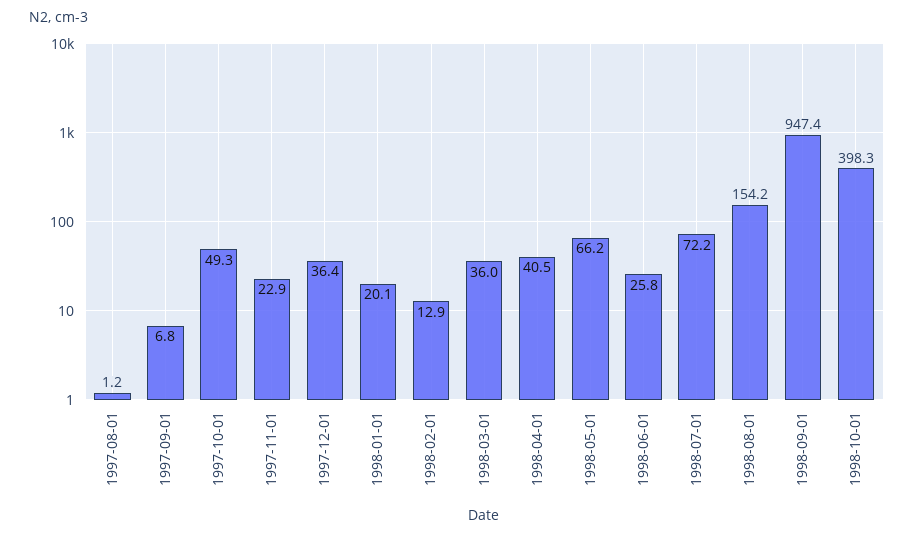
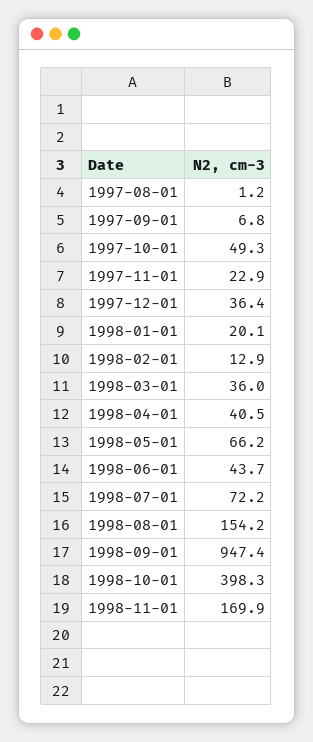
1998-06-01: 25.8 -> 43.7
1998-11-01: none -> 169.9

